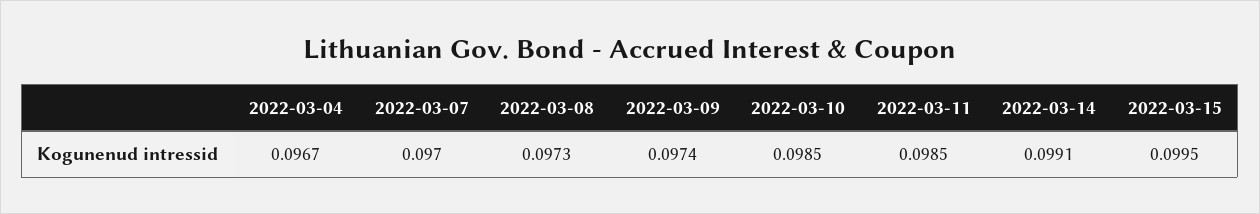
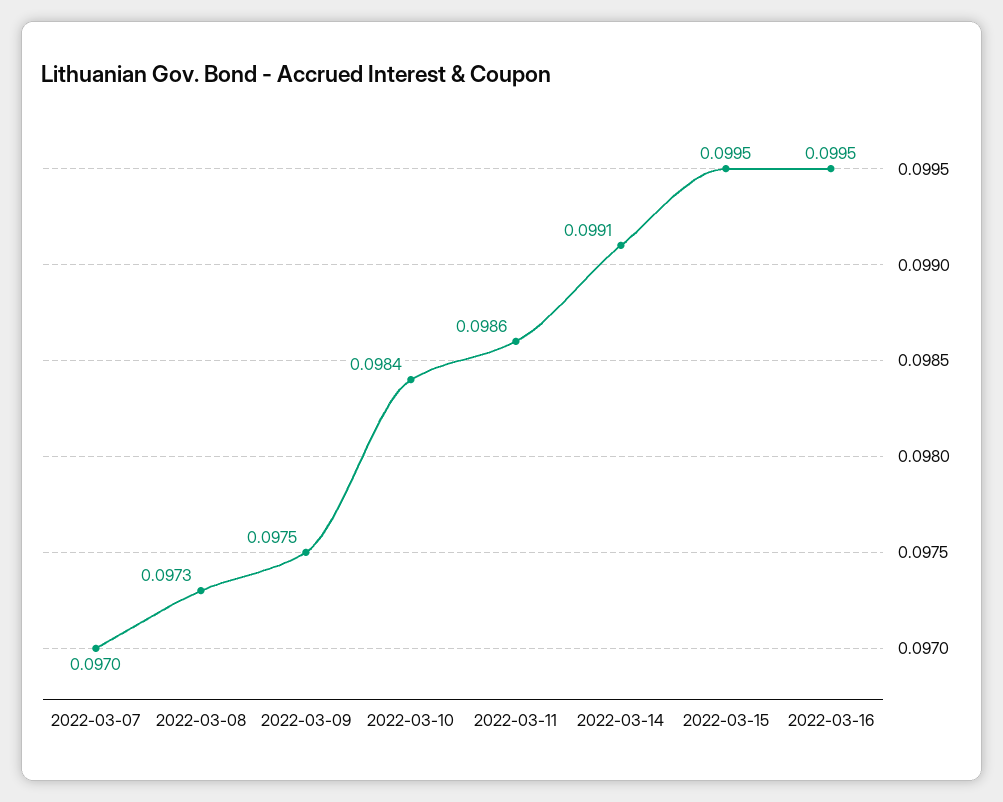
2022-03-04: 0.0967 -> none
2022-03-09: 0.0974 -> 0.0975
2022-03-10: 0.0985 -> 0.0984
2022-03-11: 0.0985 -> 0.0986
2022-03-16: none -> 0.0995

